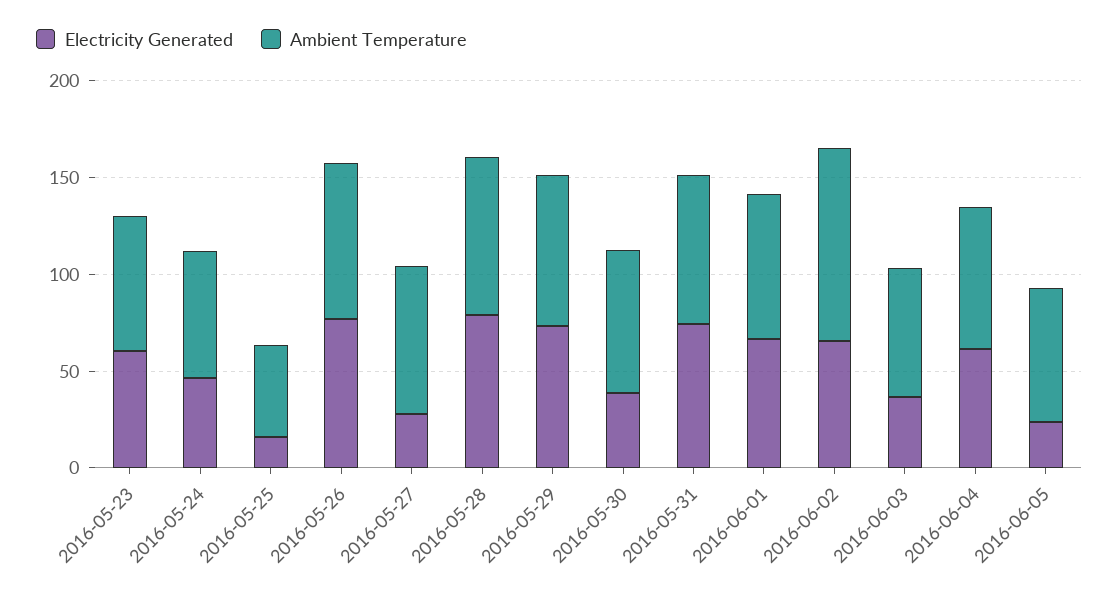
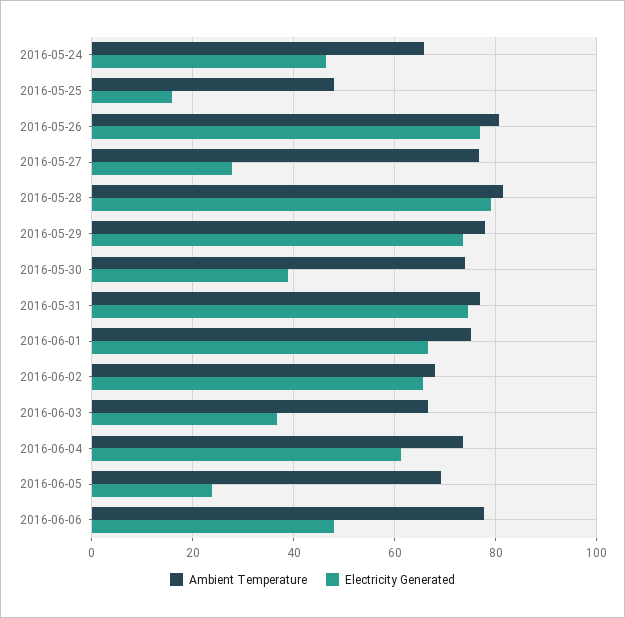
Electricity Generated, 2016-05-23: 60 -> none
Ambient Temperature, 2016-05-23: 70 -> none
Ambient Temperature, 2016-06-02: 100 -> 68
Ambient Temperature, 2016-06-06: none -> 78
Electricity Generated, 2016-06-06: none -> 48

